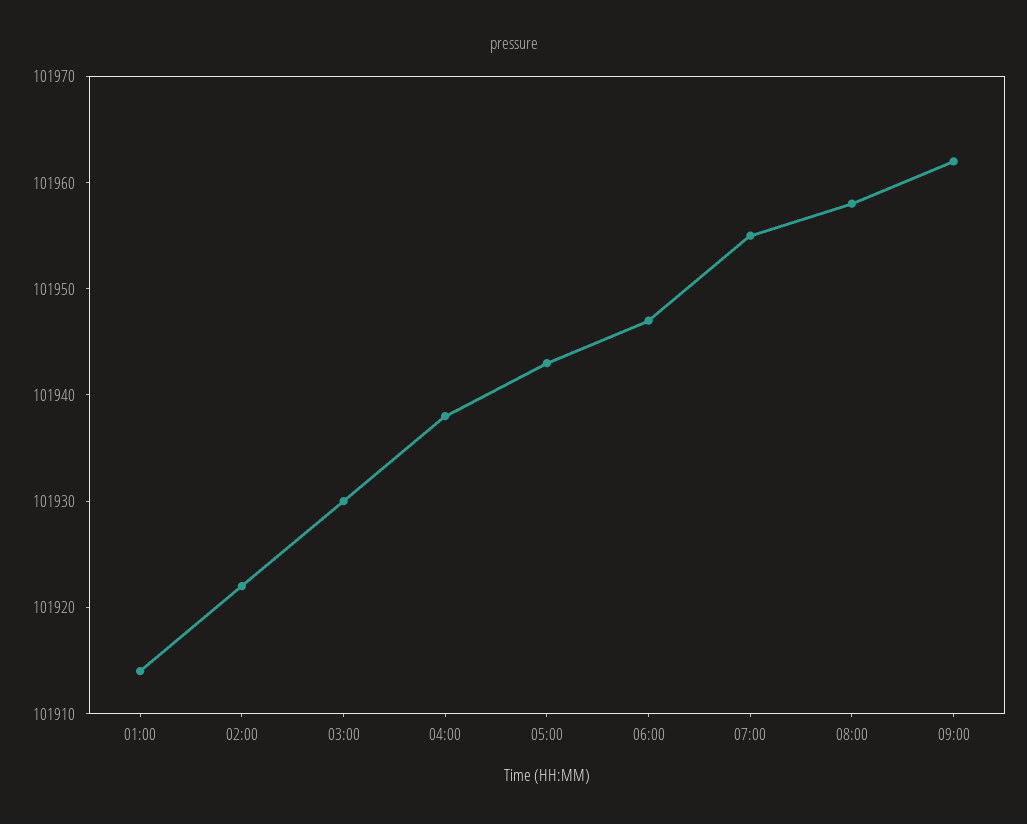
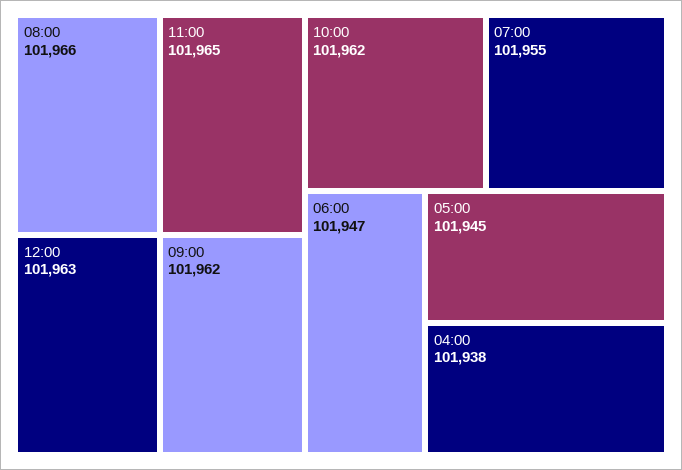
01:00: 101914 -> none
02:00: 101922 -> none
03:00: 101930 -> none
05:00: 101943 -> 101945
08:00: 101958 -> 101966
11:00: none -> 101965
12:00: none -> 101963
10:00: none -> 101962

